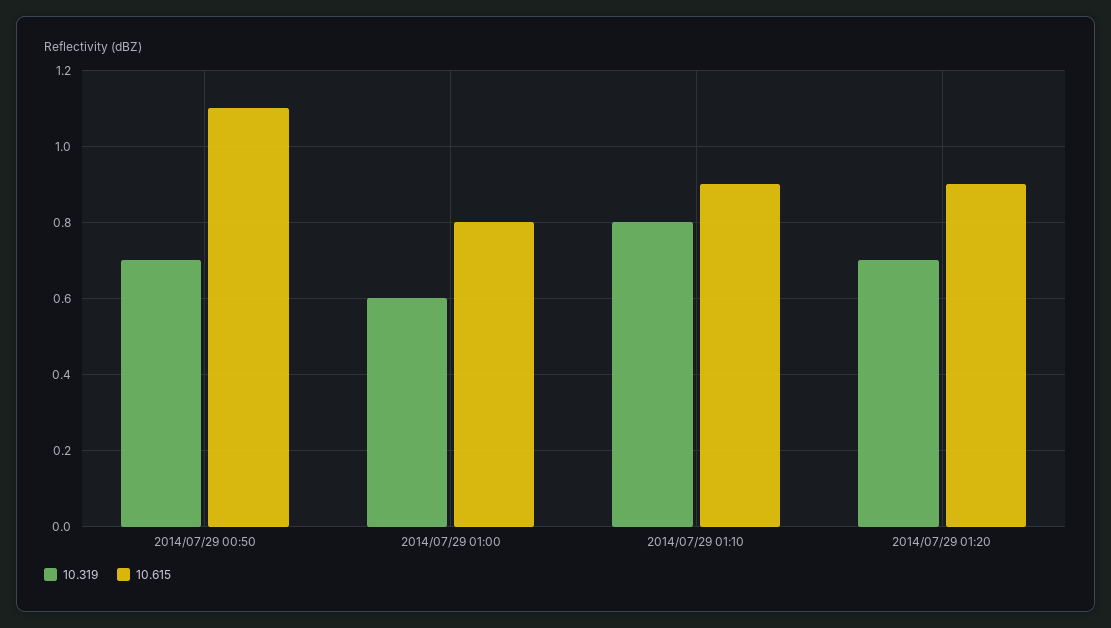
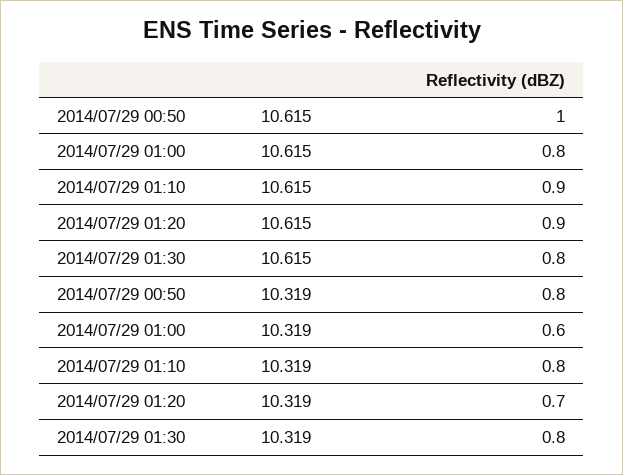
10.319, 2014/07/29 00:50: 0.7 -> 0.8
10.615, 2014/07/29 00:50: 1.1 -> 1
10.615, 2014/07/29 01:30: none -> 0.8
10.319, 2014/07/29 01:30: none -> 0.8

